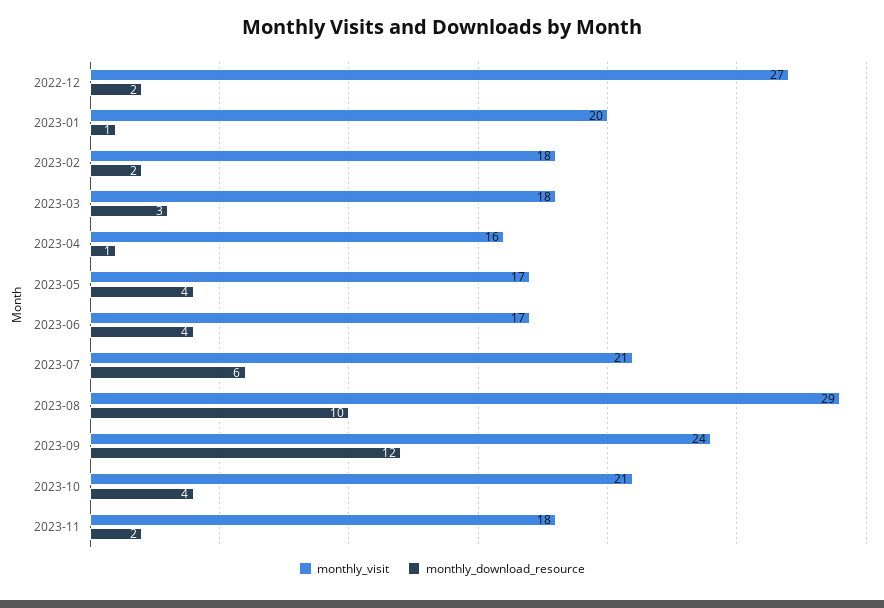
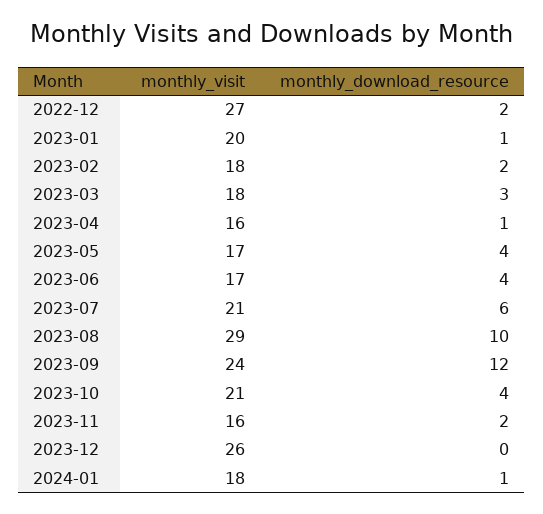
monthly_visit, 2023-11: 18 -> 16
monthly_visit, 2023-12: none -> 26
monthly_download_resource, 2023-12: none -> 0
monthly_visit, 2024-01: none -> 18
monthly_download_resource, 2024-01: none -> 1

